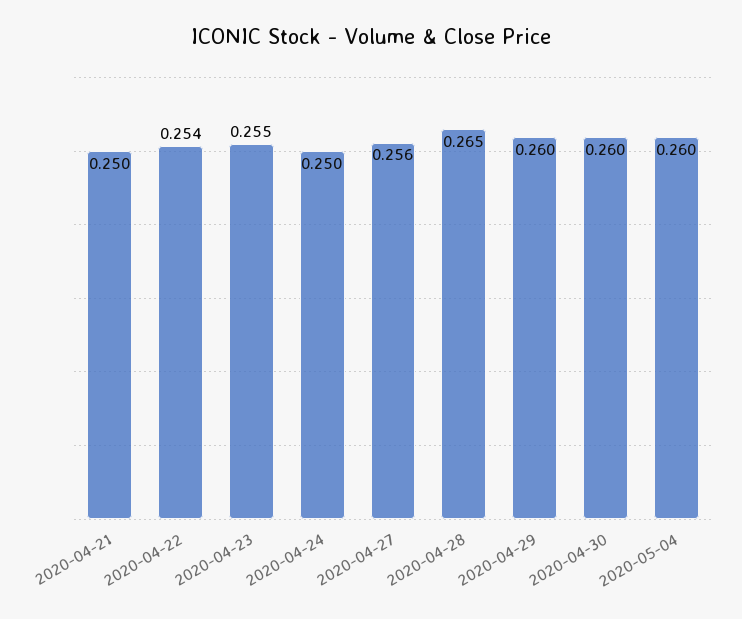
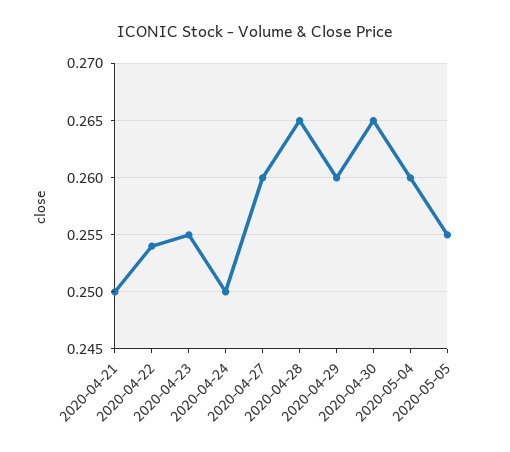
2020-04-27: 0.256 -> 0.26
2020-04-30: 0.26 -> 0.265
2020-05-05: none -> 0.255

